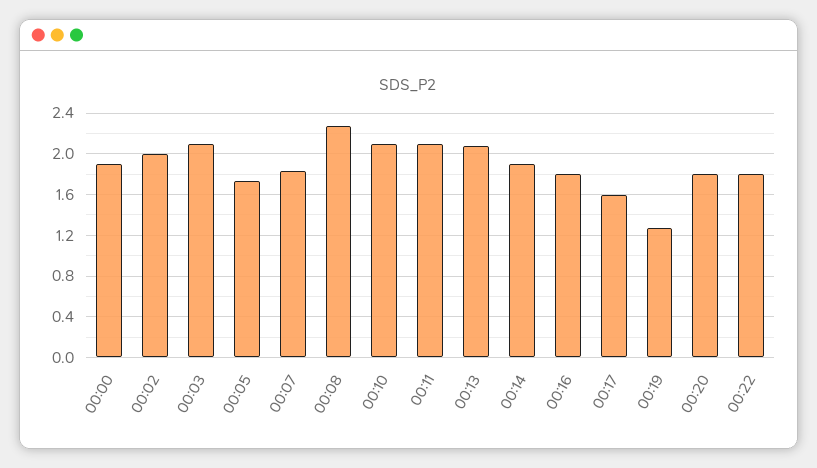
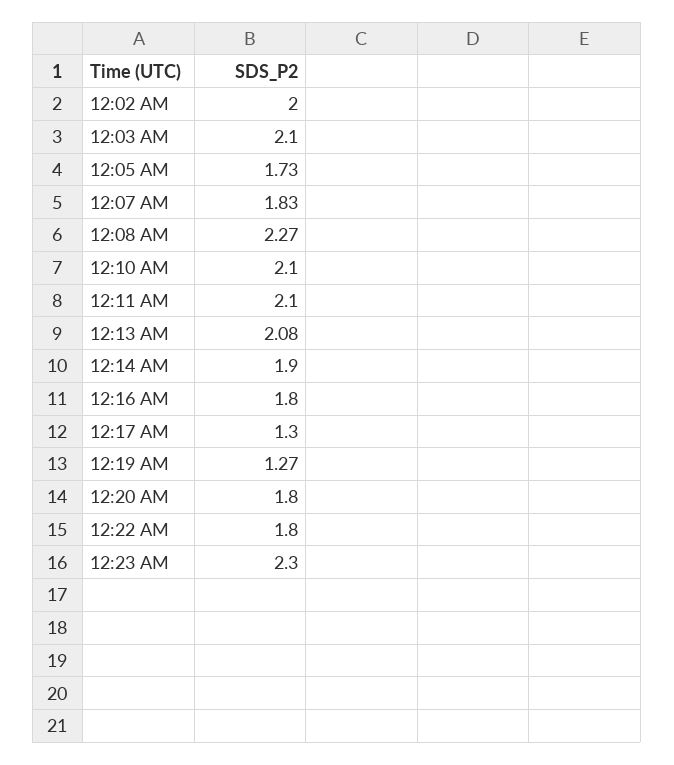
00:00: 1.9 -> none
00:17: 1.6 -> 1.3
12:23 AM: none -> 2.3

